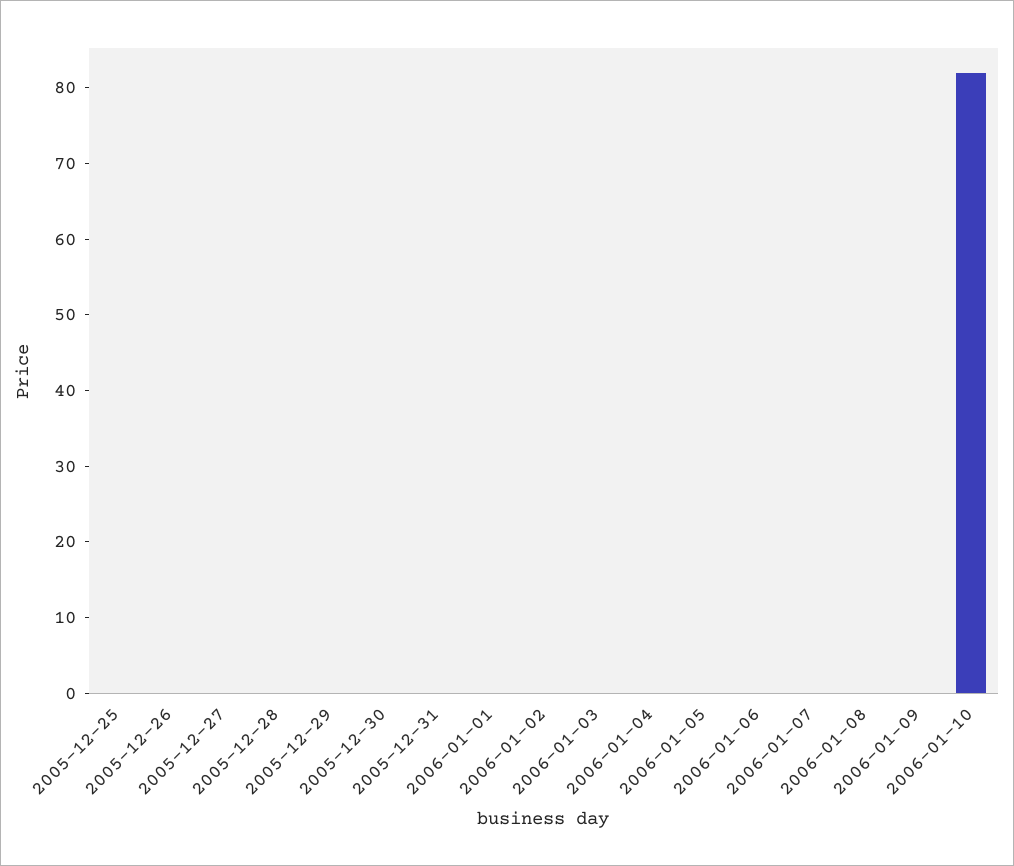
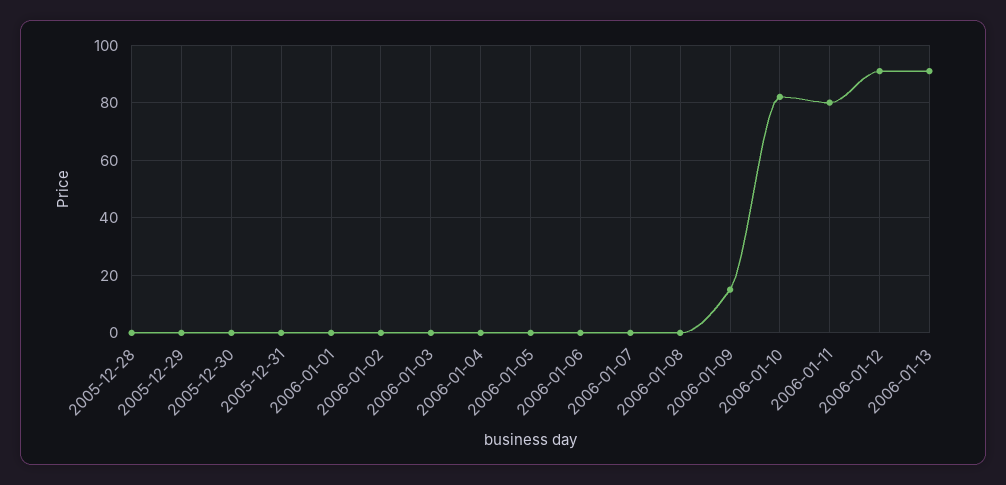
2005-12-25: 0 -> none
2005-12-26: 0 -> none
2005-12-27: 0 -> none
2006-01-09: 0 -> 15
2006-01-11: none -> 80
2006-01-12: none -> 90
2006-01-13: none -> 90

